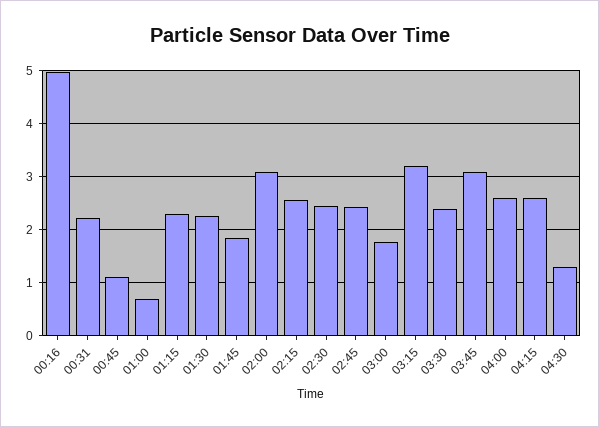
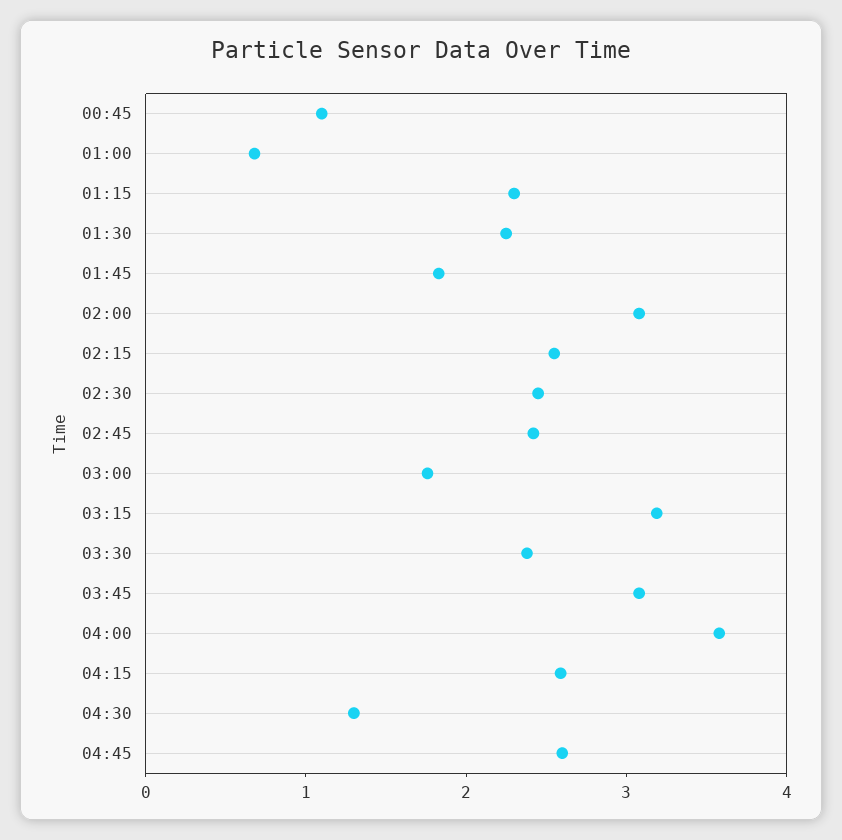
00:16: 5 -> none
00:31: 2.2 -> none
04:00: 2.6 -> 3.6
04:45: none -> 2.6

